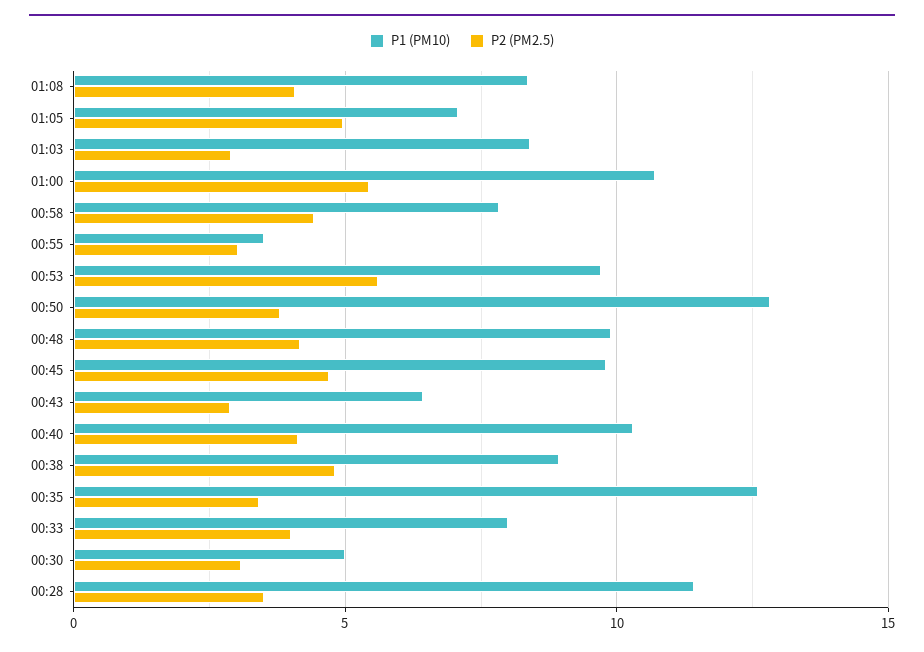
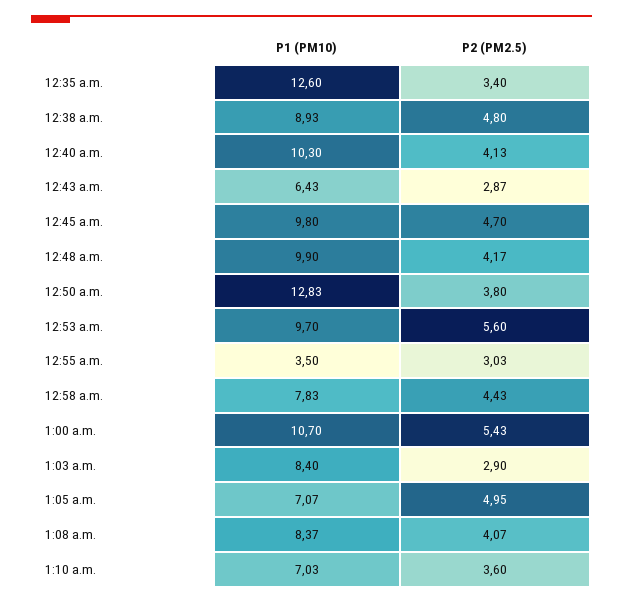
P1 (PM10), 00:33: 8 -> none
P2 (PM2.5), 00:33: 4 -> none
P1 (PM10), 00:30: 5 -> none
P2 (PM2.5), 00:30: 3 -> none
P1 (PM10), 00:28: 11.5 -> none
P2 (PM2.5), 00:28: 3.5 -> none
P1 (PM10), 1:10 a.m.: none -> 7.03
P2 (PM2.5), 1:10 a.m.: none -> 3.6

